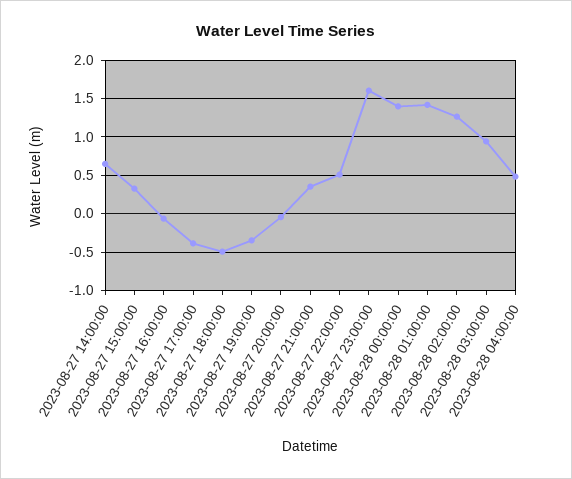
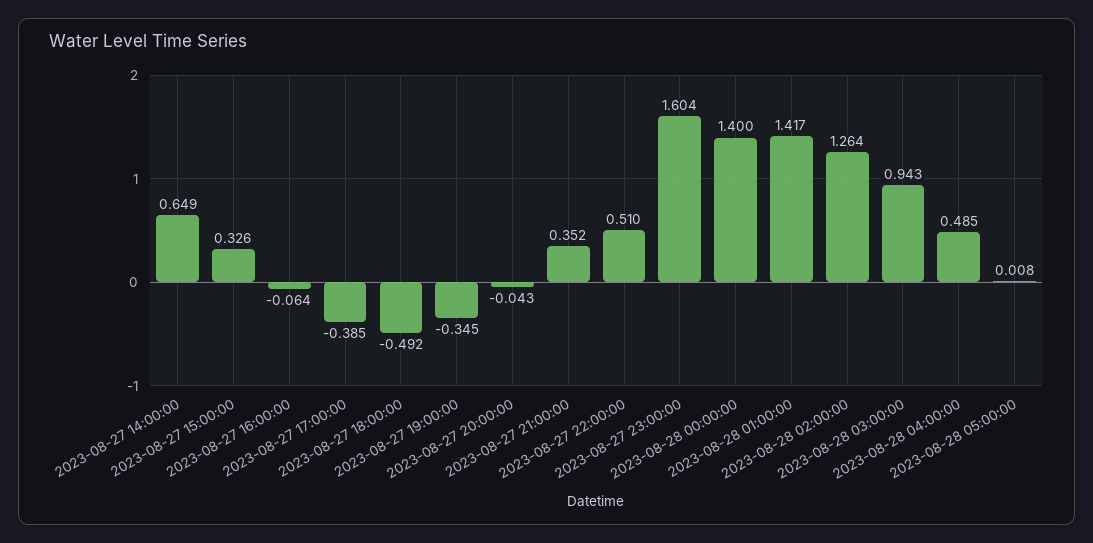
2023-08-28 05:00:00: none -> 0.008

